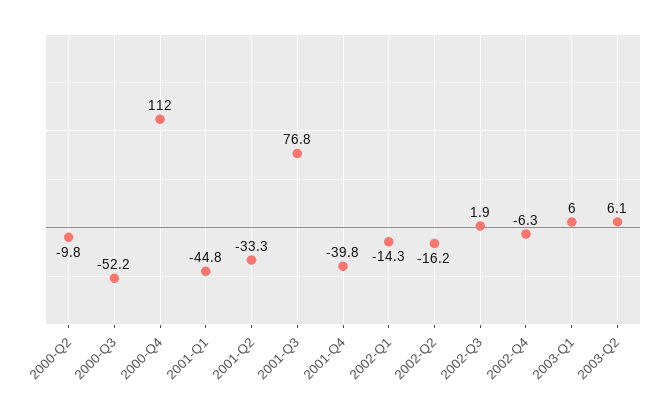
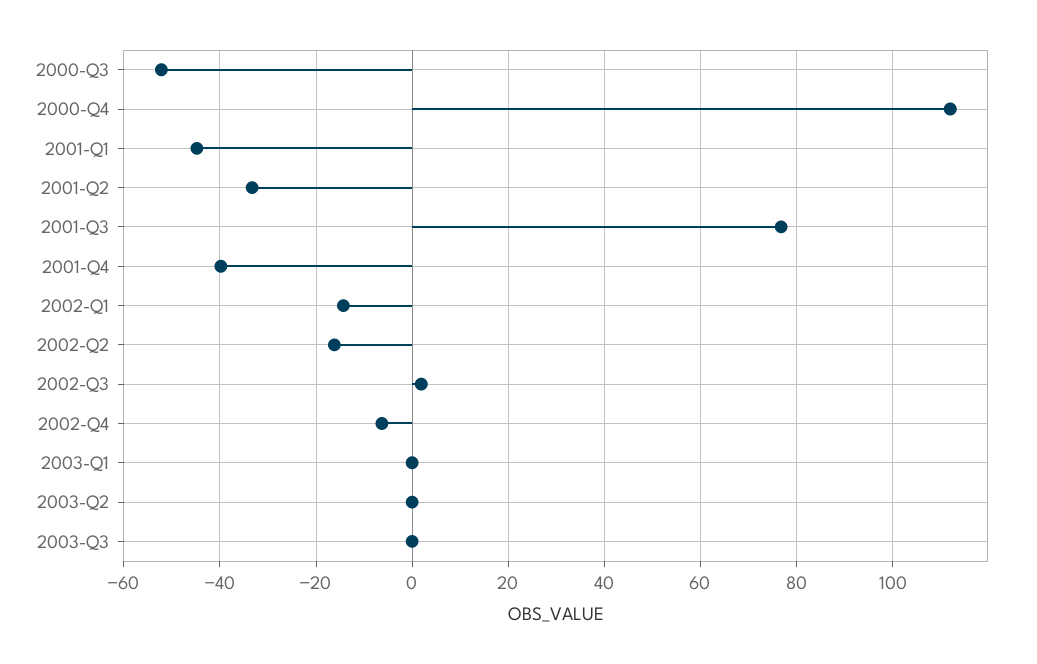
2000-Q2: -9.8 -> none
2003-Q1: 6 -> 0
2003-Q2: 6.1 -> 0
2003-Q3: none -> 0

